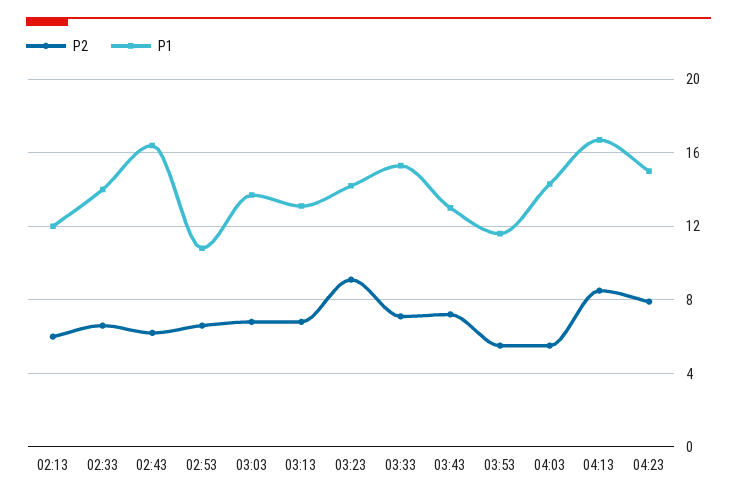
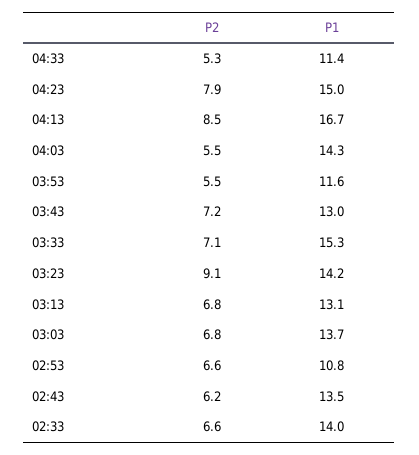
P2, 02:13: 6 -> none
P1, 02:13: 12 -> none
P1, 02:43: 16.5 -> 13.5
P2, 04:33: none -> 5.3
P1, 04:33: none -> 11.4

